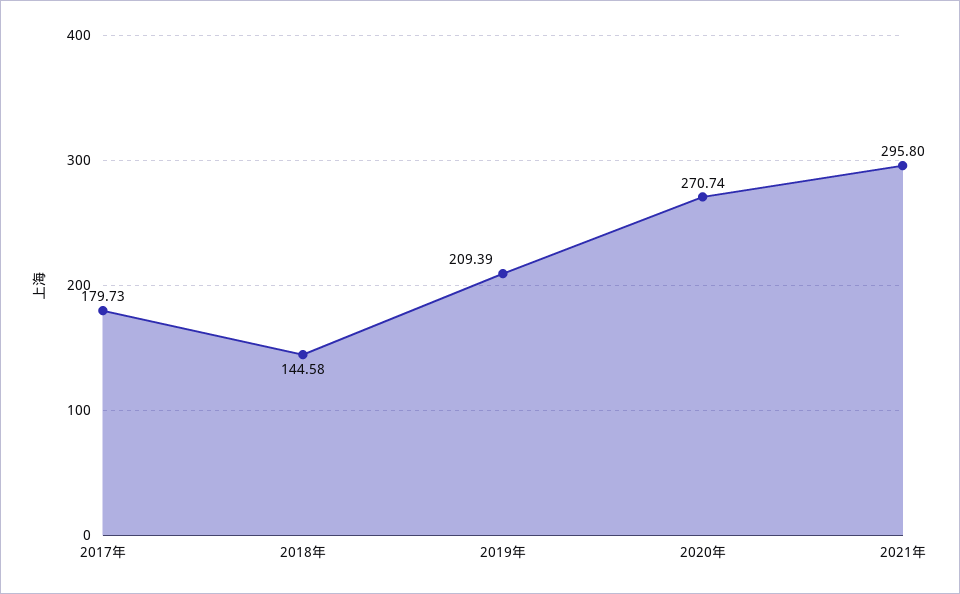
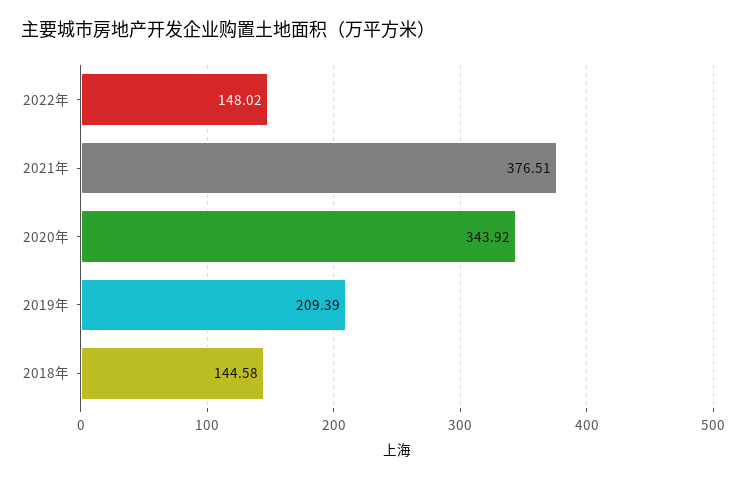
2017年: 179.73 -> none
2020年: 270.74 -> 343.92
2021年: 295.8 -> 376.51
2022年: none -> 148.02

